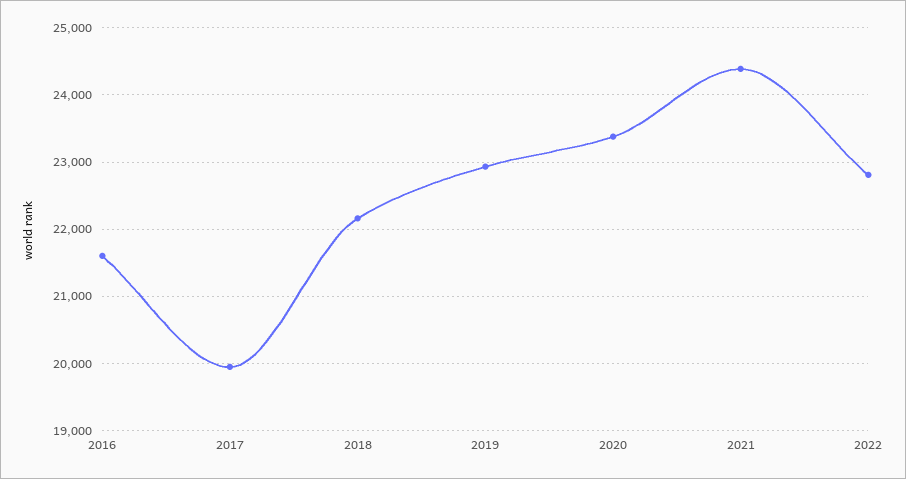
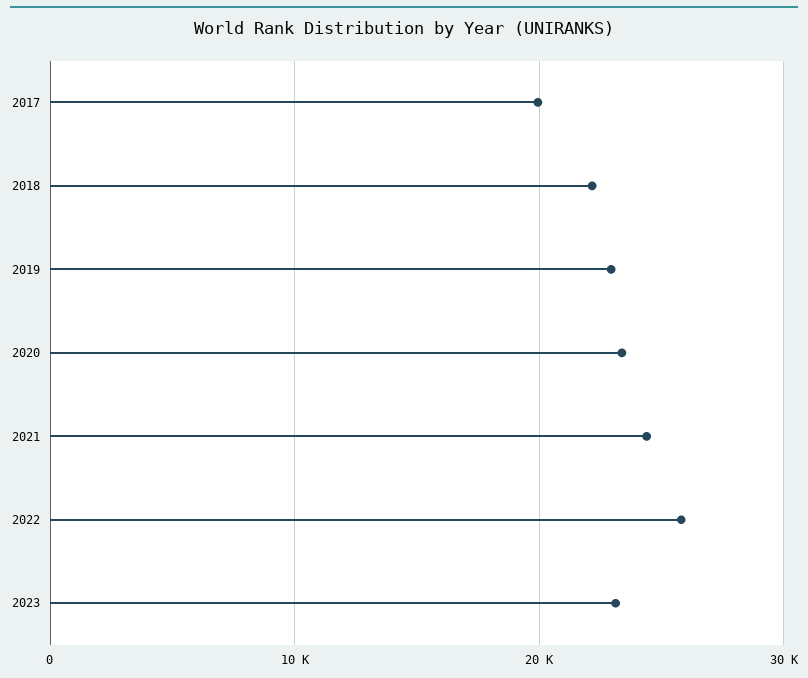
2016: 21600 -> none
2022: 22800 -> 26000
2023: none -> 23000

